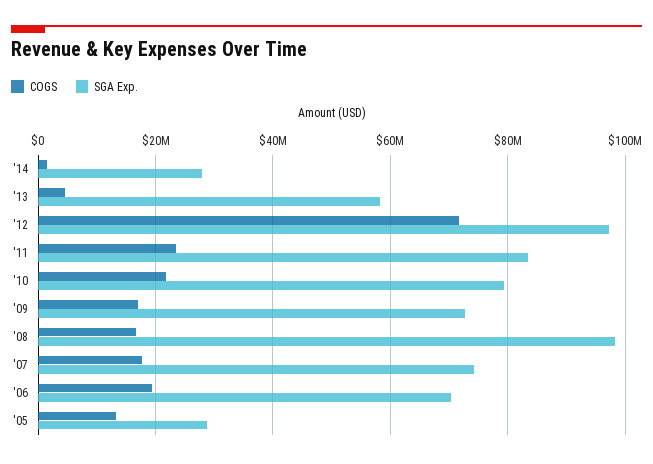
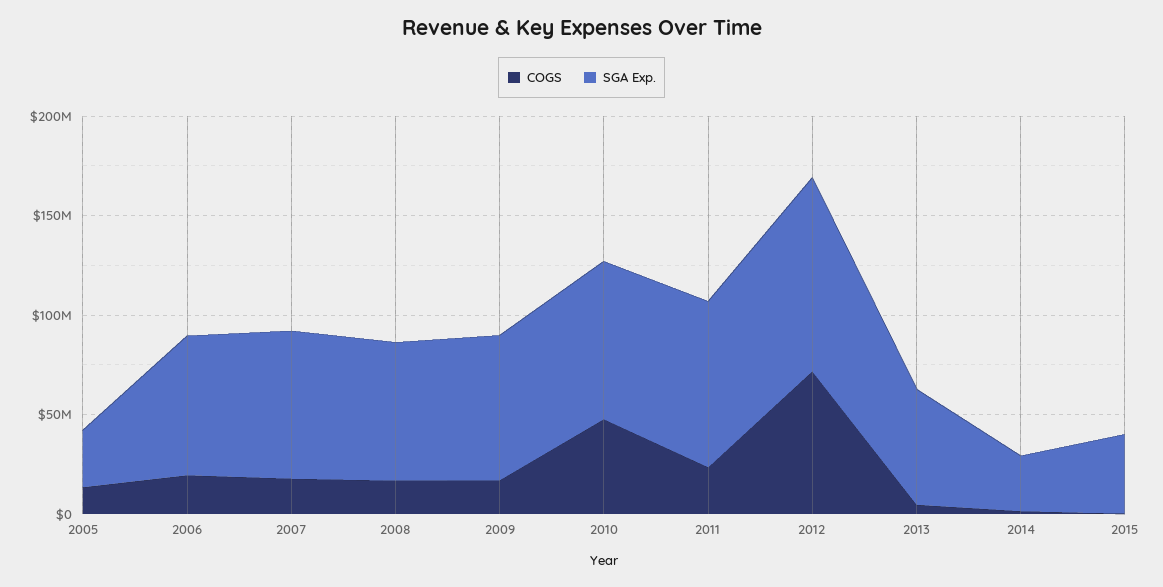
COGS, '10: 22000000 -> 50000000
SGA Exp., '08: 98000000 -> 70000000
COGS, 2015: none -> 0
SGA Exp., 2015: none -> 40000000

